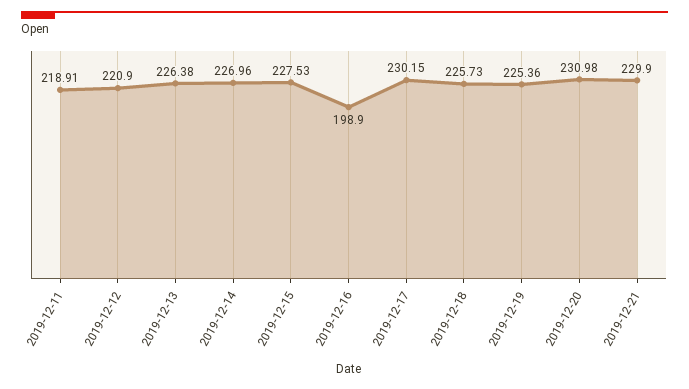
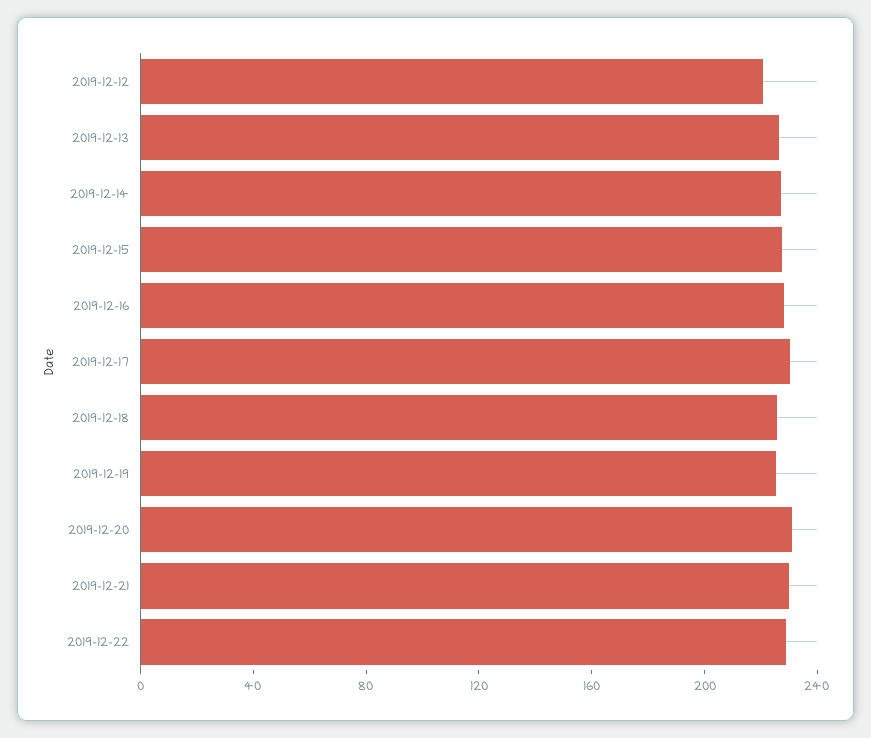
2019-12-11: 218.91 -> none
2019-12-16: 198.9 -> 230
2019-12-22: none -> 230

